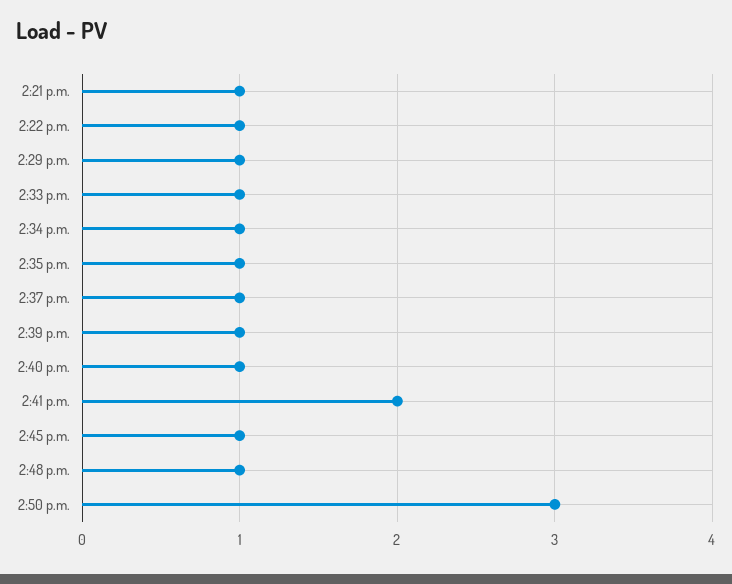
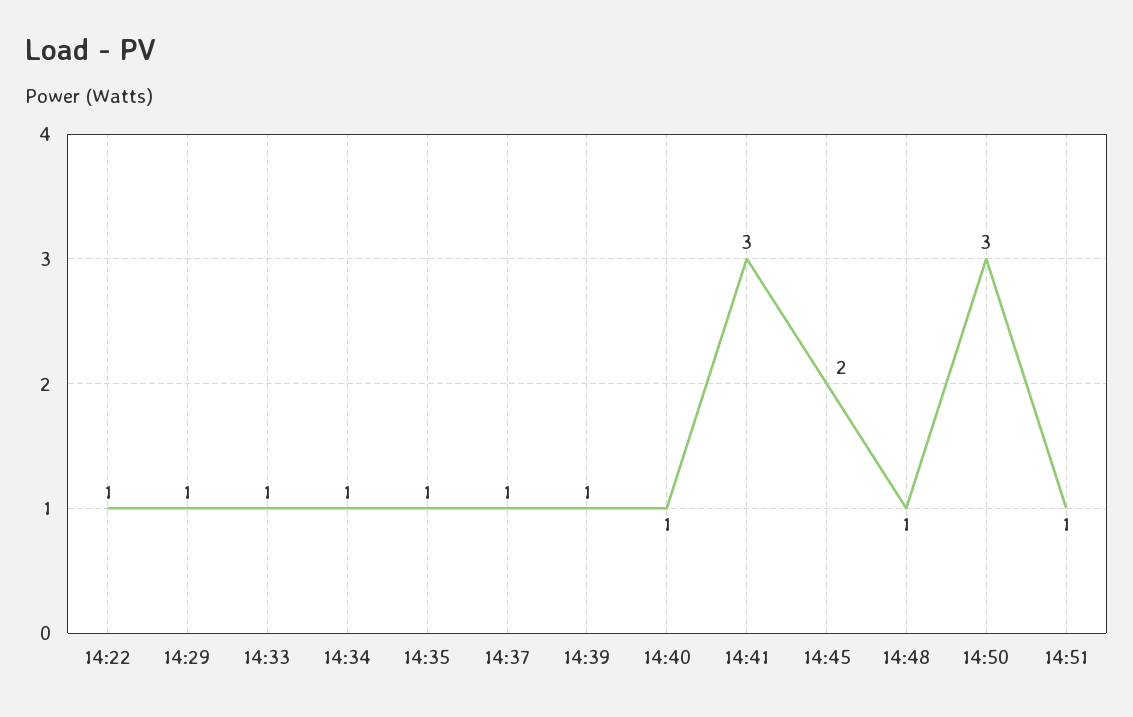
2:21 p.m.: 1 -> none
2:41 p.m.: 2 -> 3
2:45 p.m.: 1 -> 2
14:51: none -> 1

